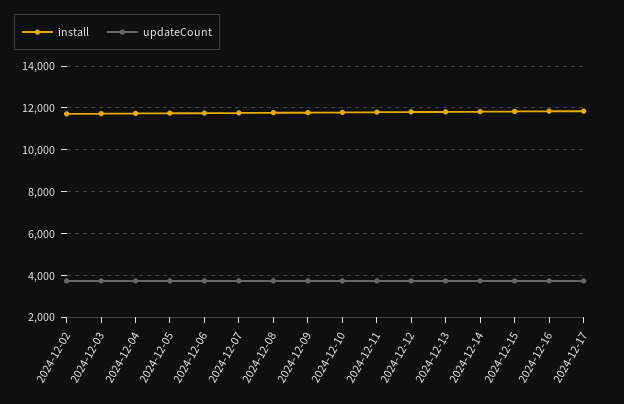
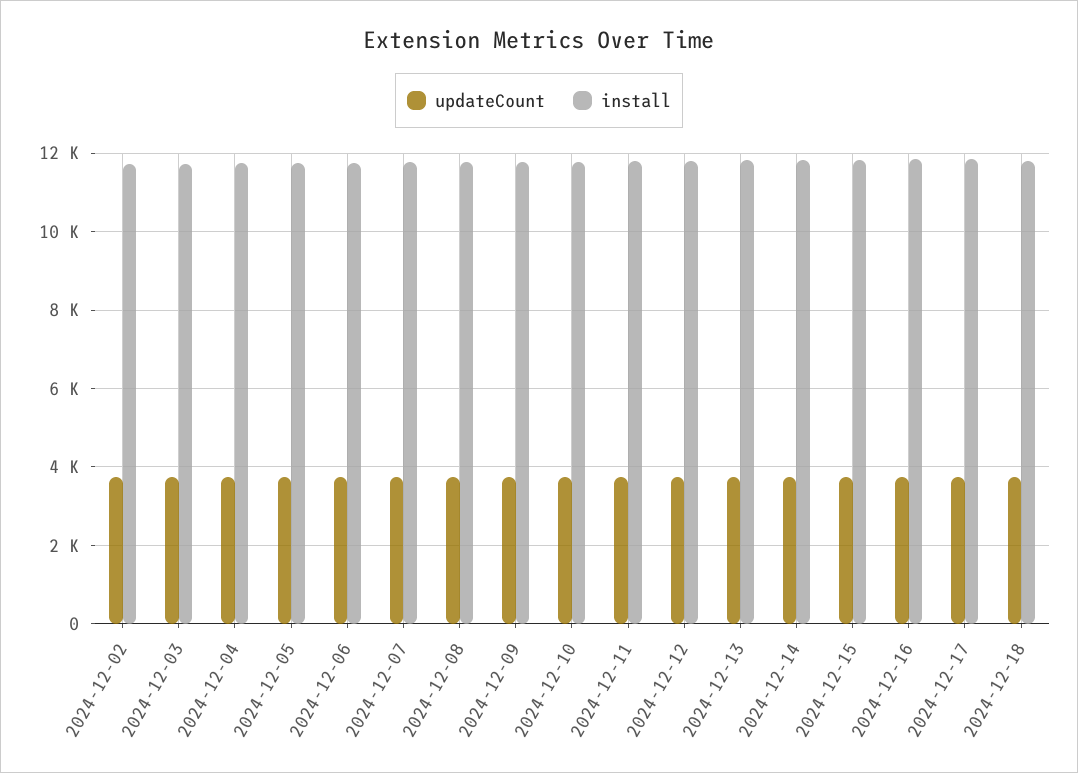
updateCount, 2024-12-18: none -> 3800
install, 2024-12-18: none -> 11800

